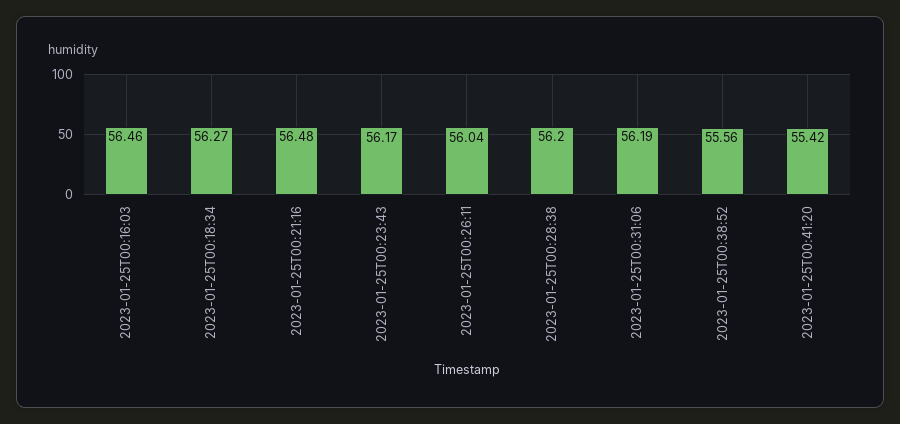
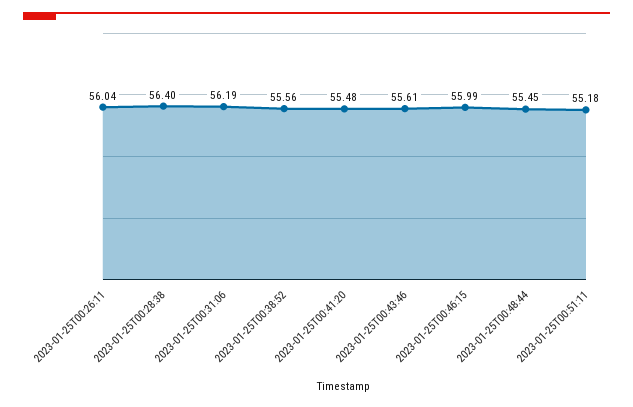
2023-01-25T00:16:03: 56.46 -> none
2023-01-25T00:18:34: 56.27 -> none
2023-01-25T00:21:16: 56.48 -> none
2023-01-25T00:23:43: 56.17 -> none
2023-01-25T00:28:38: 56.2 -> 56.4
2023-01-25T00:41:20: 55.42 -> 55.48
2023-01-25T00:43:46: none -> 55.61
2023-01-25T00:46:15: none -> 55.99
2023-01-25T00:48:44: none -> 55.45
2023-01-25T00:51:11: none -> 55.18

